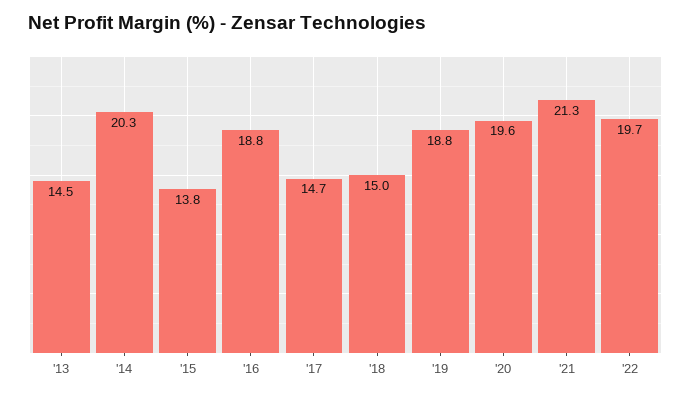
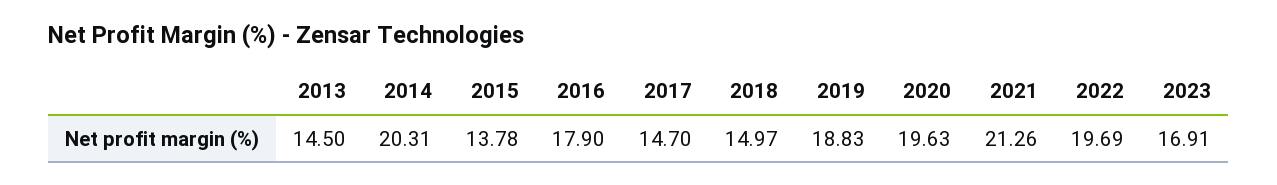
'16: 18.8 -> 17.9
2023: none -> 16.91

